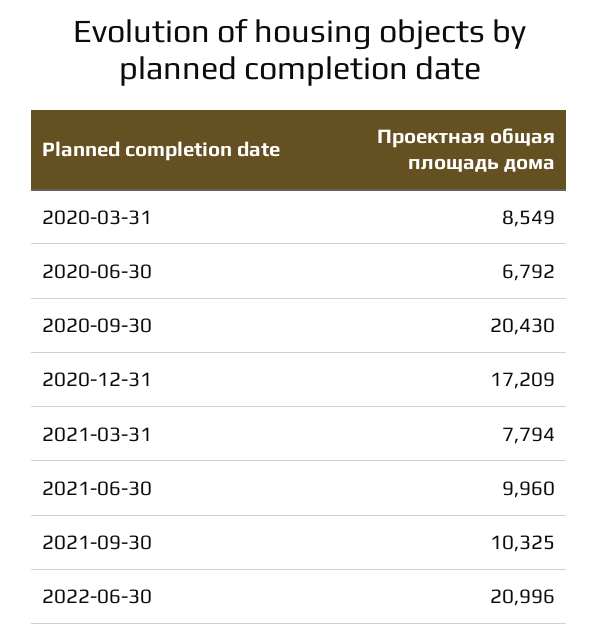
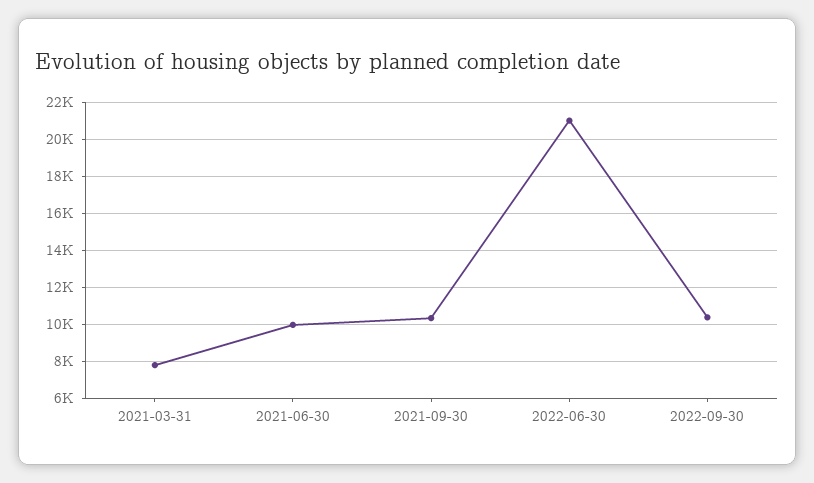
2020-03-31: 8549 -> none
2020-06-30: 6792 -> none
2020-09-30: 20430 -> none
2020-12-31: 17209 -> none
2022-09-30: none -> 10500

